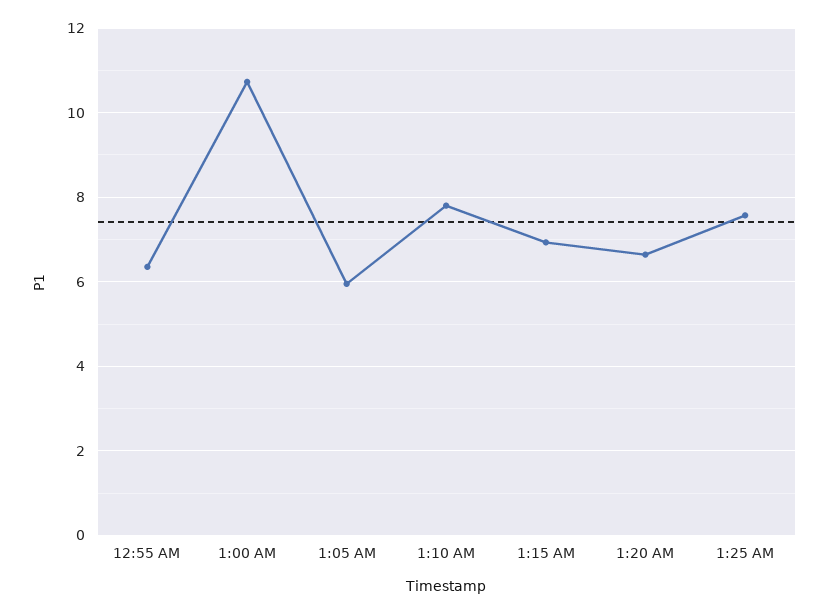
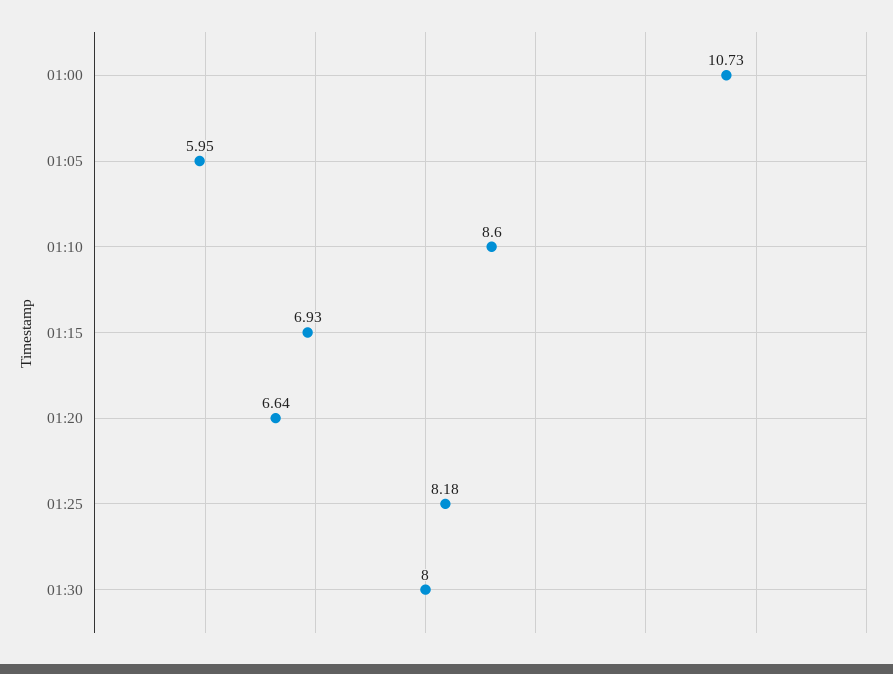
12:55 AM: 6.4 -> none
1:10 AM: 7.8 -> 8.6
1:25 AM: 7.6 -> 8.18
01:30: none -> 8

